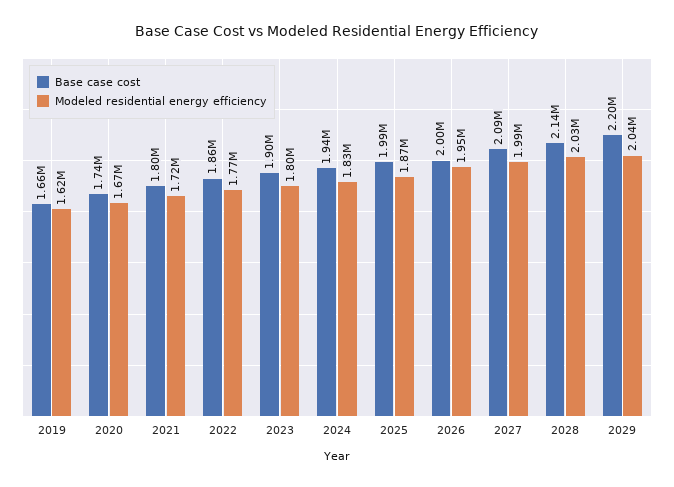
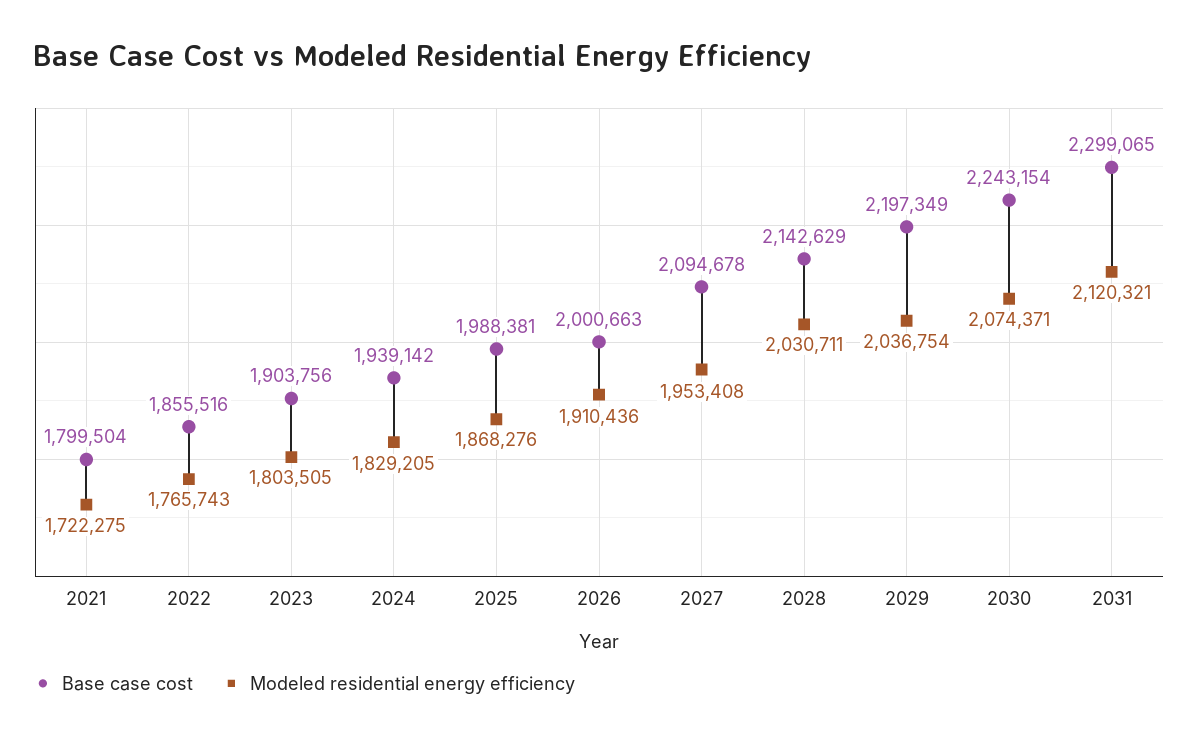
Base case cost, 2019: 1660000 -> none
Modeled residential energy efficiency, 2019: 1620000 -> none
Base case cost, 2020: 1740000 -> none
Modeled residential energy efficiency, 2020: 1670000 -> none
Modeled residential energy efficiency, 2026: 1950000 -> 1910436
Modeled residential energy efficiency, 2027: 1990000 -> 1953408
Base case cost, 2030: none -> 2243154
Modeled residential energy efficiency, 2030: none -> 2074371
Base case cost, 2031: none -> 2299065
Modeled residential energy efficiency, 2031: none -> 2120321

